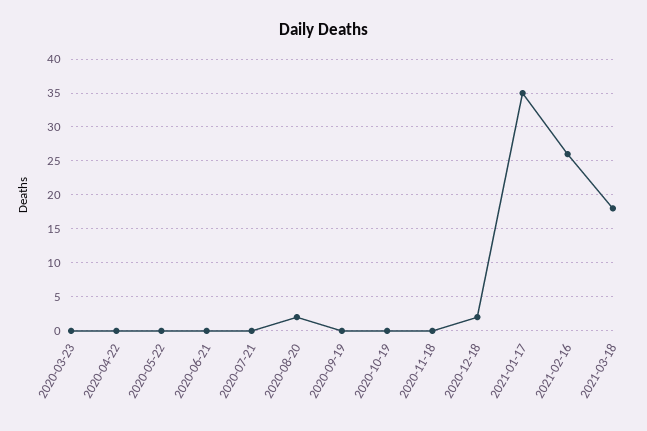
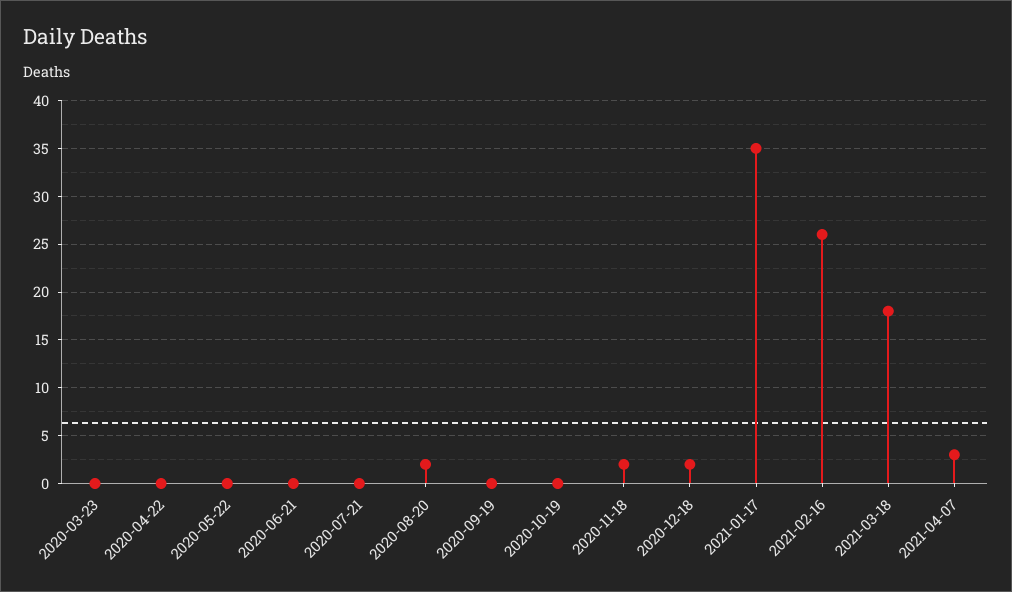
2020-11-18: 0 -> 2
2021-04-07: none -> 3

